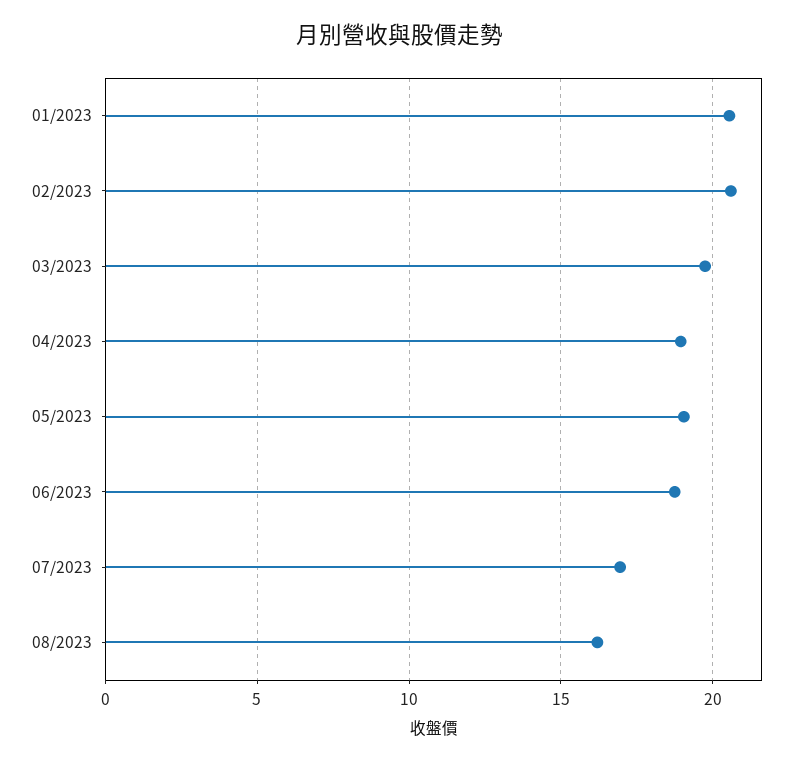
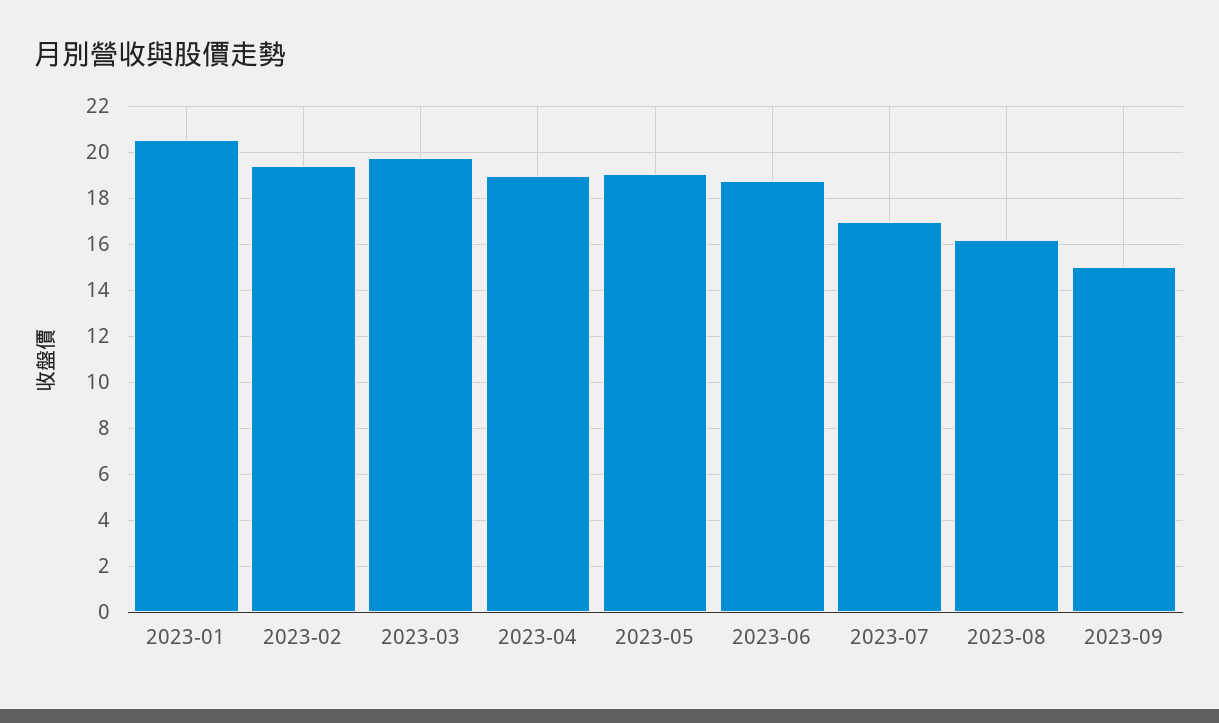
02/2023: 20.5 -> 19.5
2023-09: none -> 15

